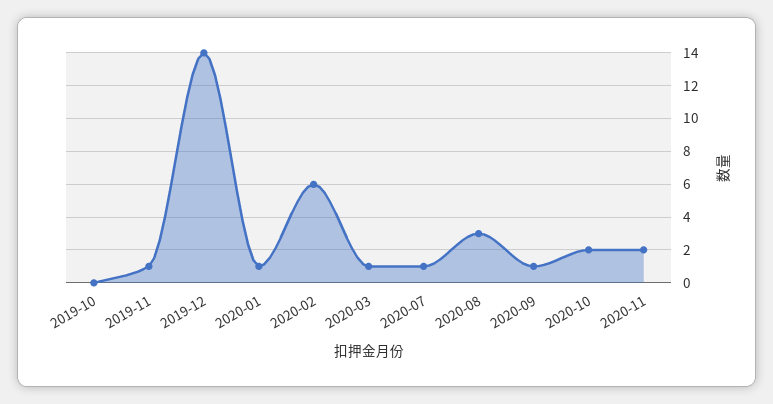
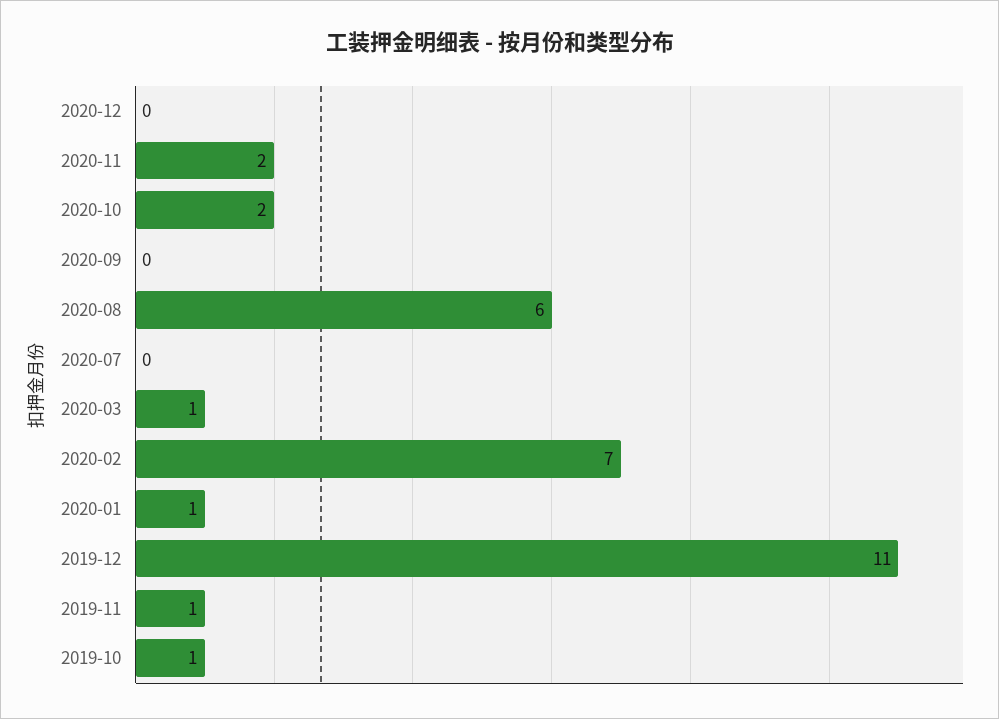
2019-10: 0 -> 1
2019-12: 14 -> 11
2020-02: 6 -> 7
2020-07: 1 -> 0
2020-08: 3 -> 6
2020-09: 1 -> 0
2020-12: none -> 0

